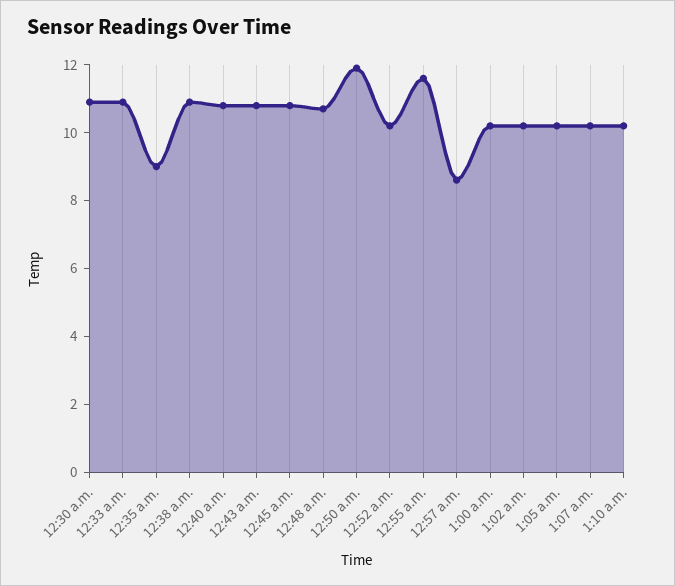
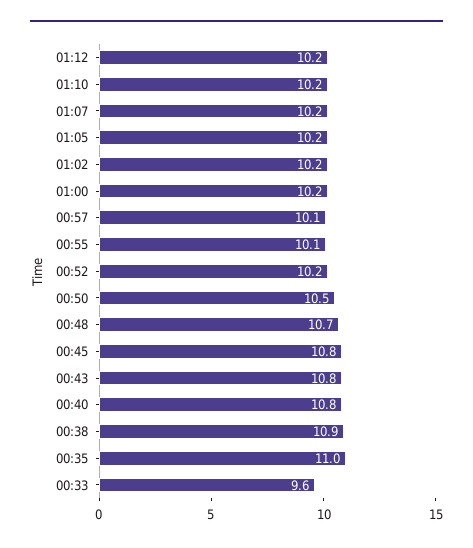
12:30 a.m.: 11 -> none
12:33 a.m.: 11 -> 9.6
12:35 a.m.: 9 -> 11
12:50 a.m.: 12 -> 10.5
12:55 a.m.: 11.5 -> 10.1
12:57 a.m.: 8.5 -> 10.1
01:12: none -> 10.2

